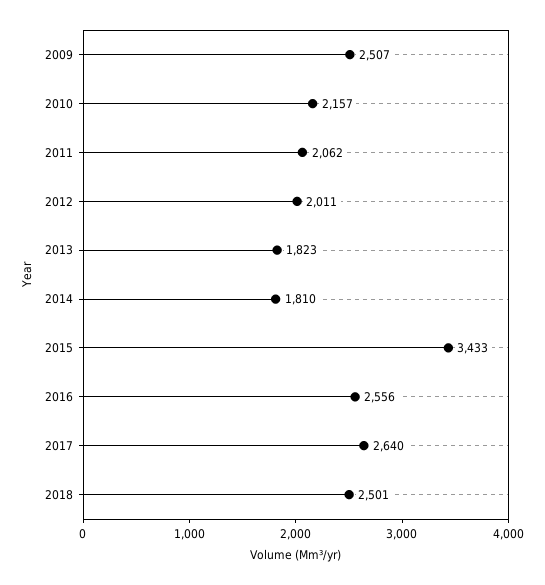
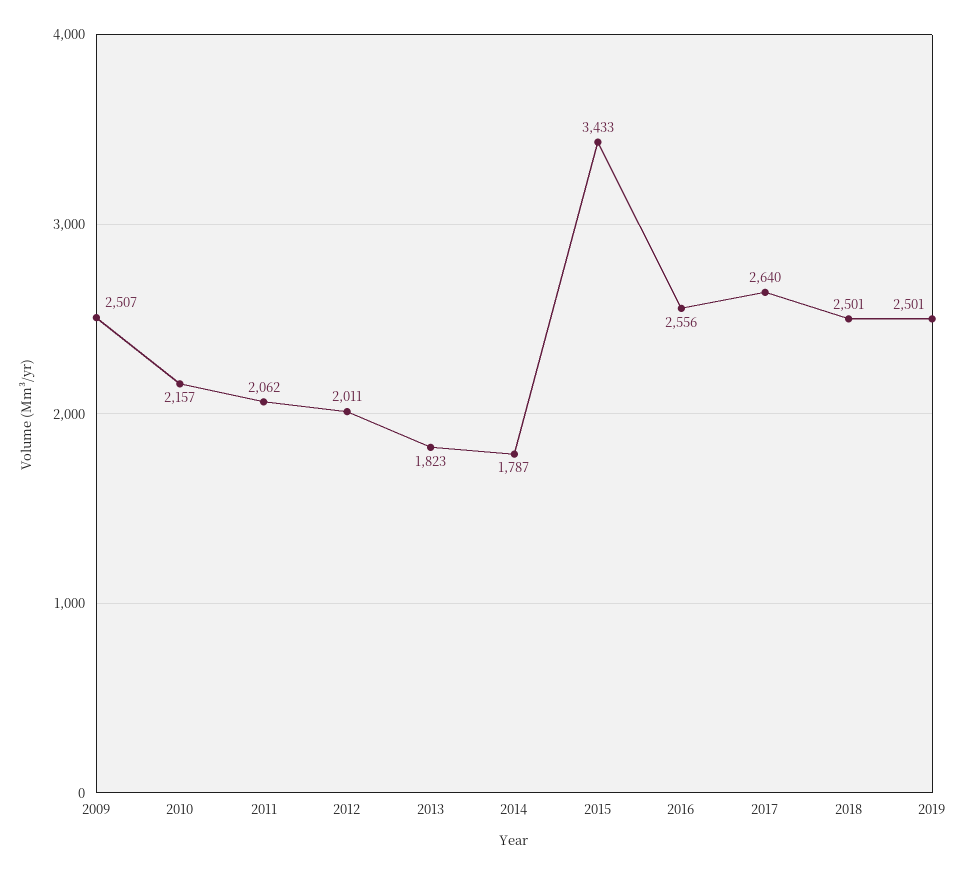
2014: 1810 -> 1787
2019: none -> 2501

